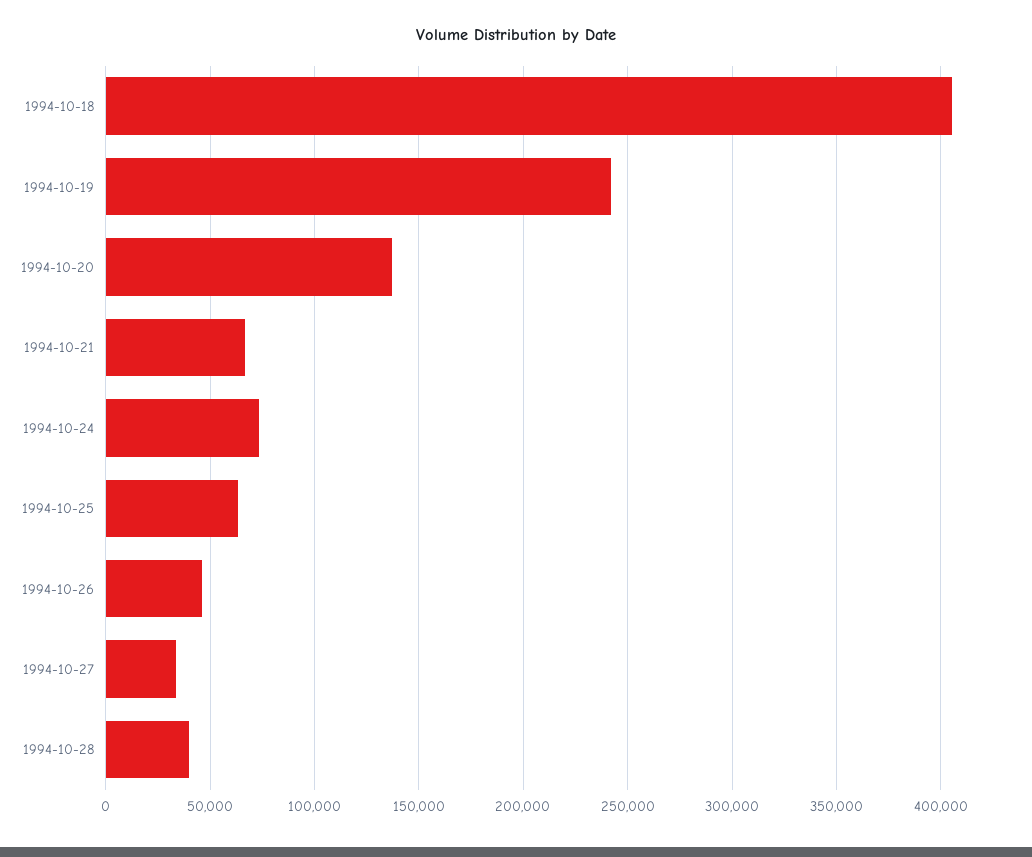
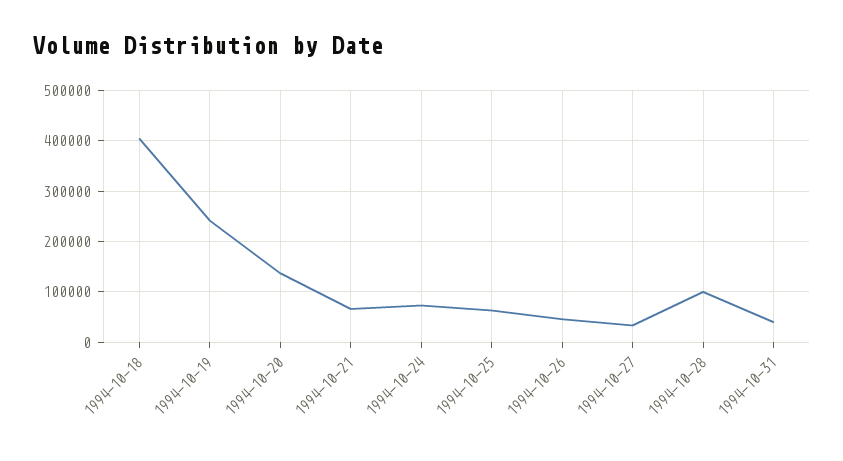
1994-10-28: 40000 -> 100000
1994-10-31: none -> 40000

